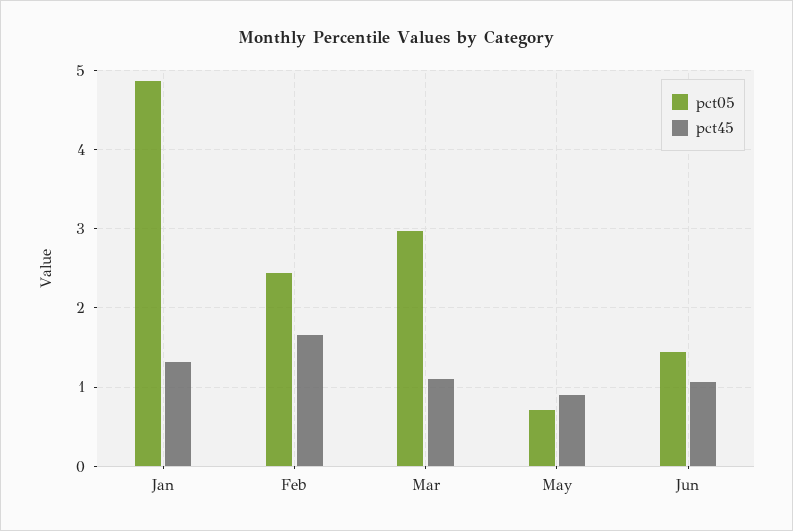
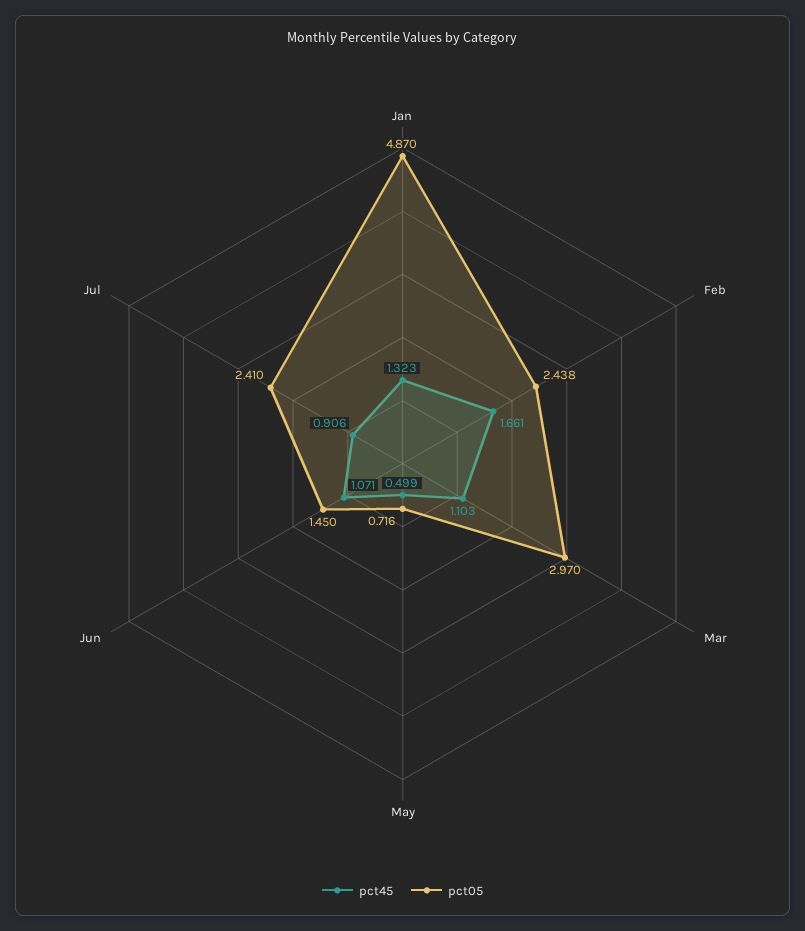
pct45, May: 0.9 -> 0.499
pct45, Jul: none -> 0.906
pct05, Jul: none -> 2.41

